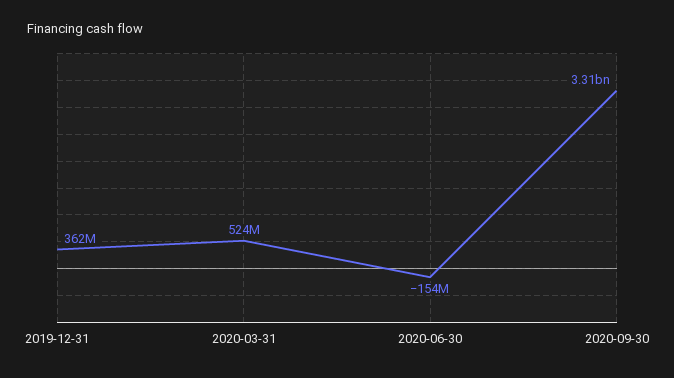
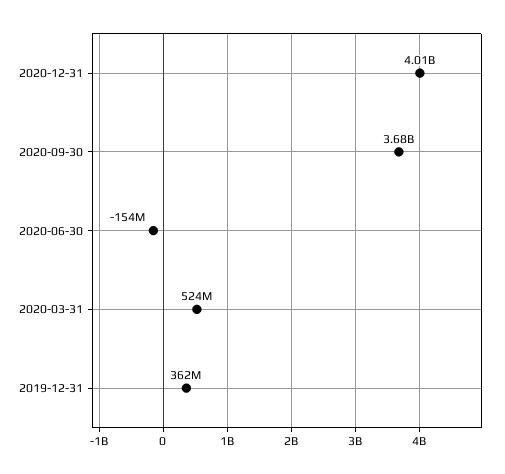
2020-09-30: 3310000000 -> 3680000000
2020-12-31: none -> 4010000000

